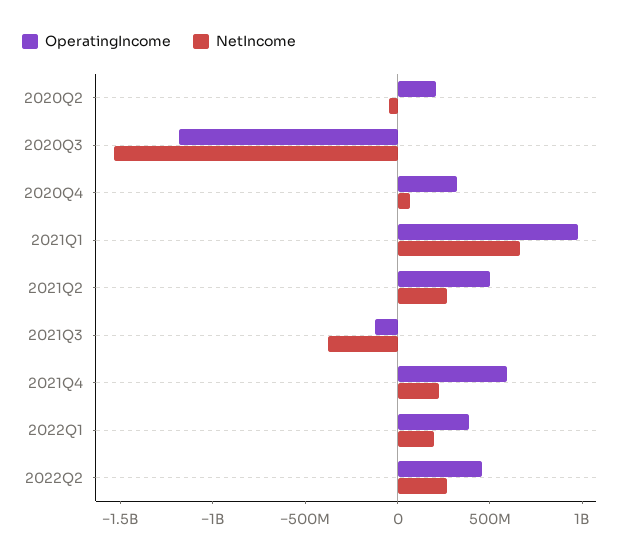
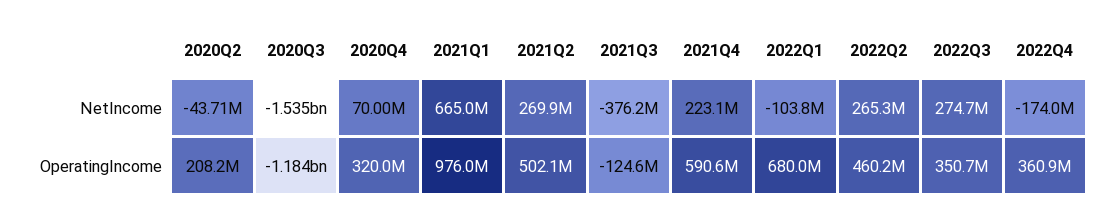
OperatingIncome, 2022Q1: 400000000 -> 680000000
NetIncome, 2022Q1: 200000000 -> -103800000
NetIncome, 2022Q3: none -> 274700000
NetIncome, 2022Q4: none -> -174000000
OperatingIncome, 2022Q3: none -> 350700000
OperatingIncome, 2022Q4: none -> 360900000

